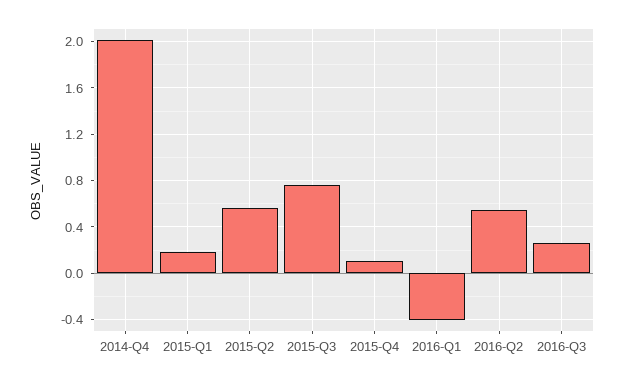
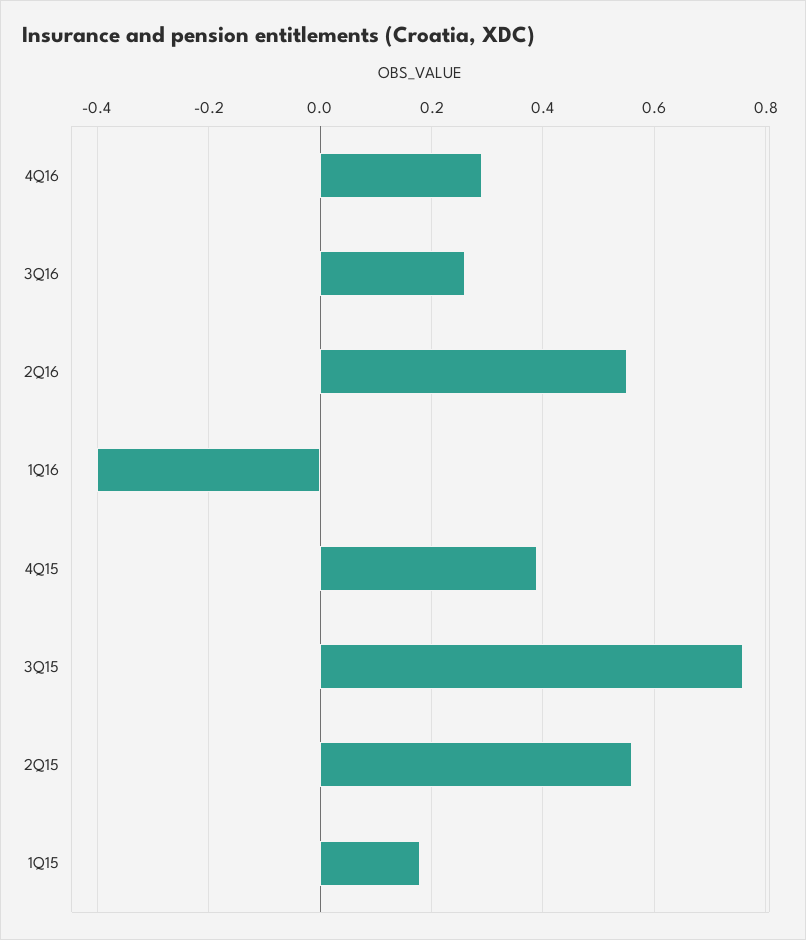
2014-Q4: 2 -> none
2015-Q4: 0.1 -> 0.4
4Q16: none -> 0.3

